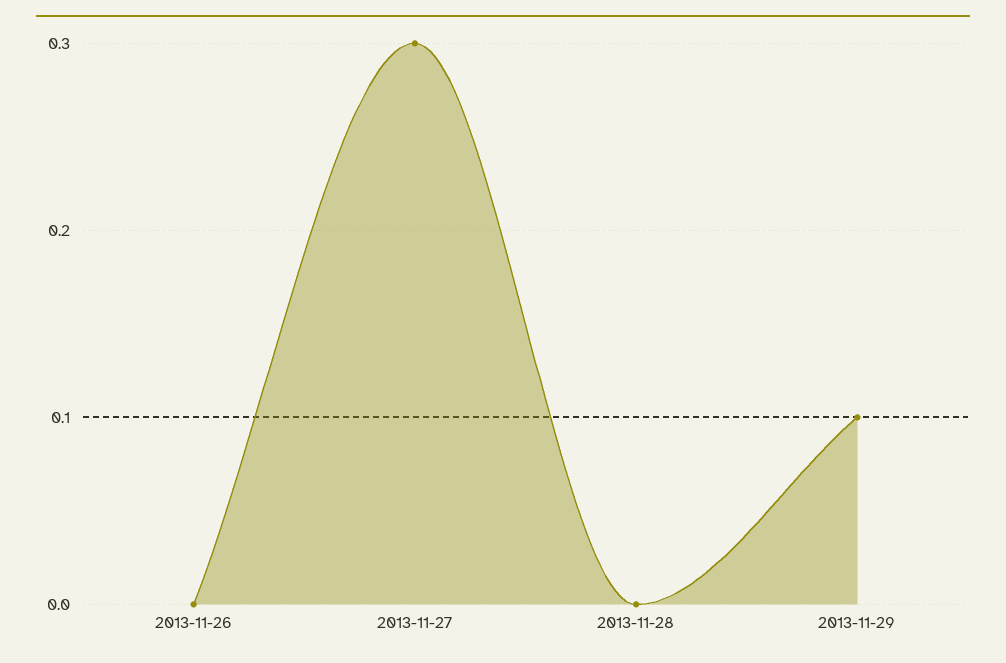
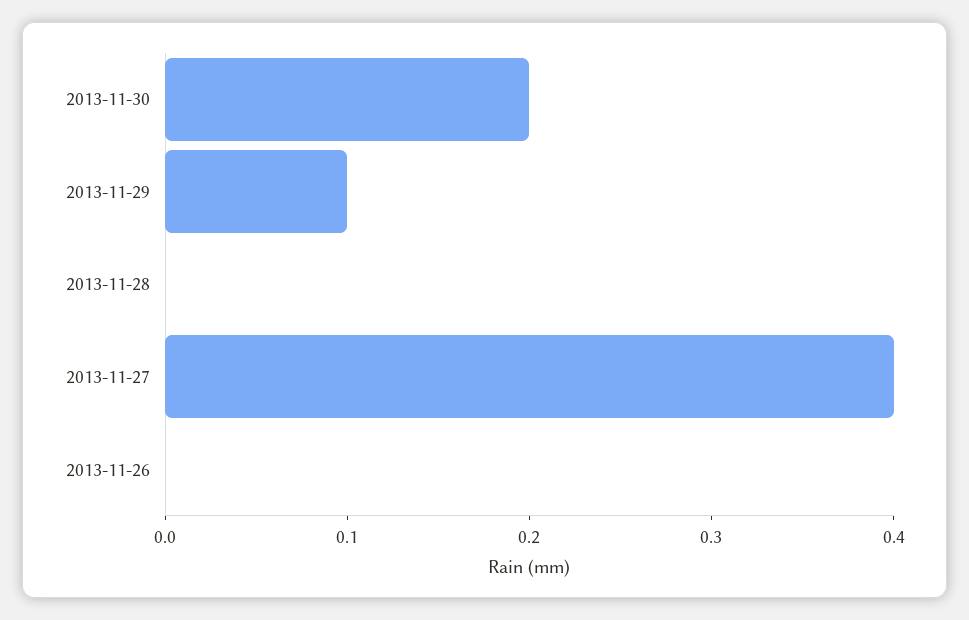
2013-11-27: 0.3 -> 0.4
2013-11-30: none -> 0.2

